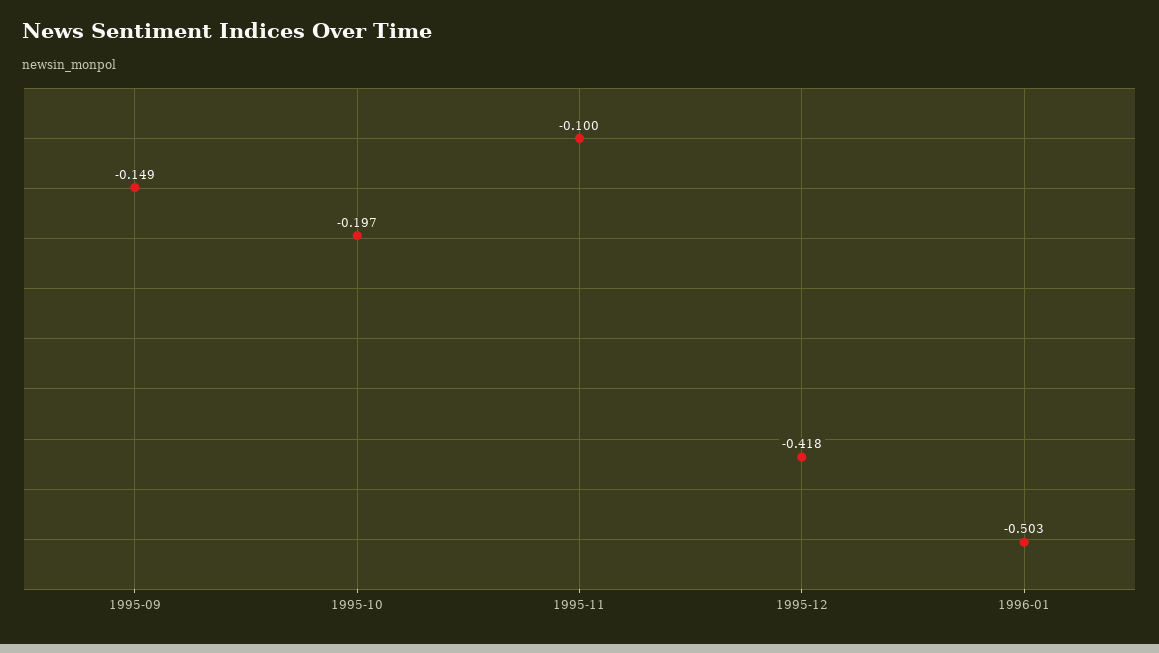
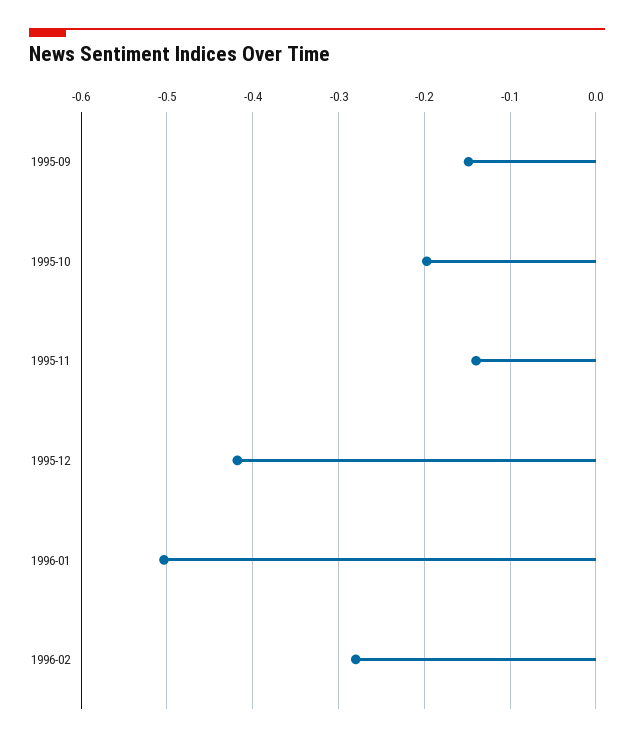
1995-11: -0.1 -> -0.14
1996-02: none -> -0.28

